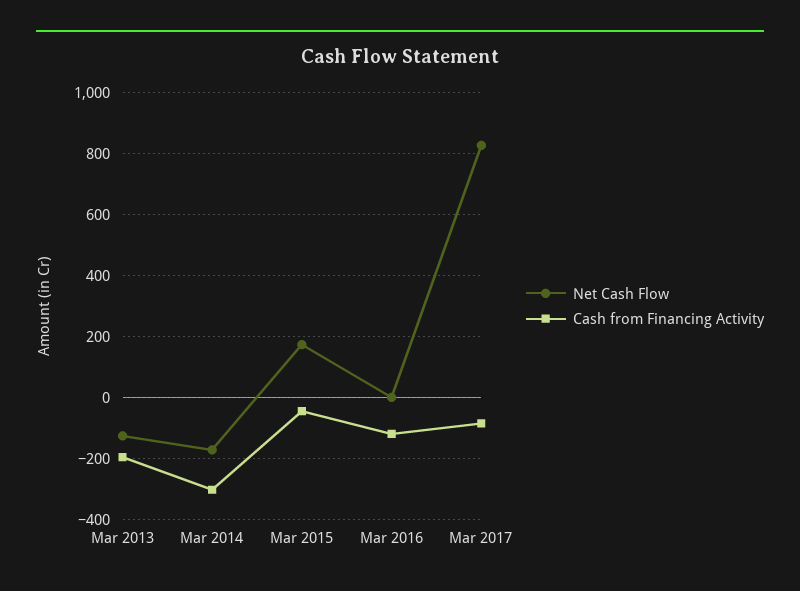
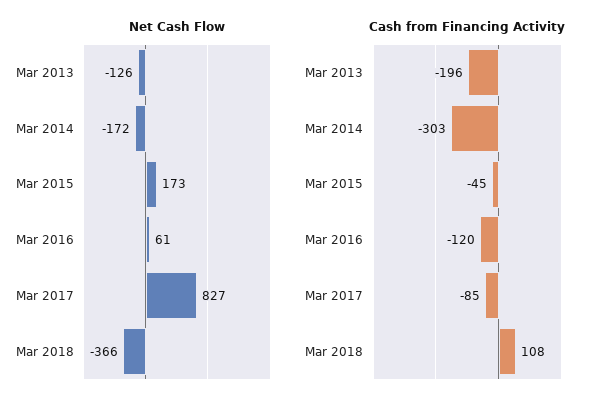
Net Cash Flow, Mar 2016: 0 -> 61
Net Cash Flow, Mar 2018: none -> -366
Cash from Financing Activity, Mar 2018: none -> 108

